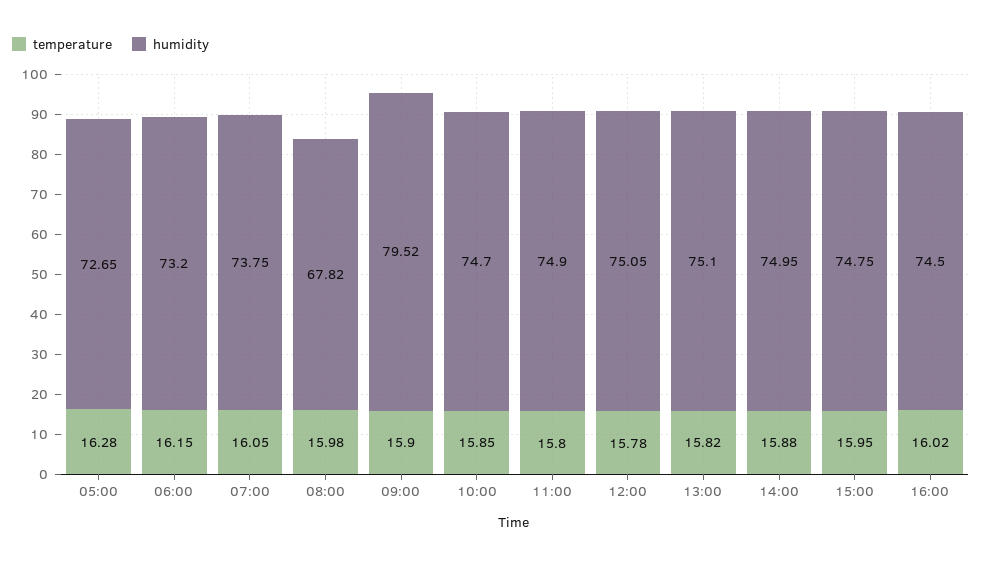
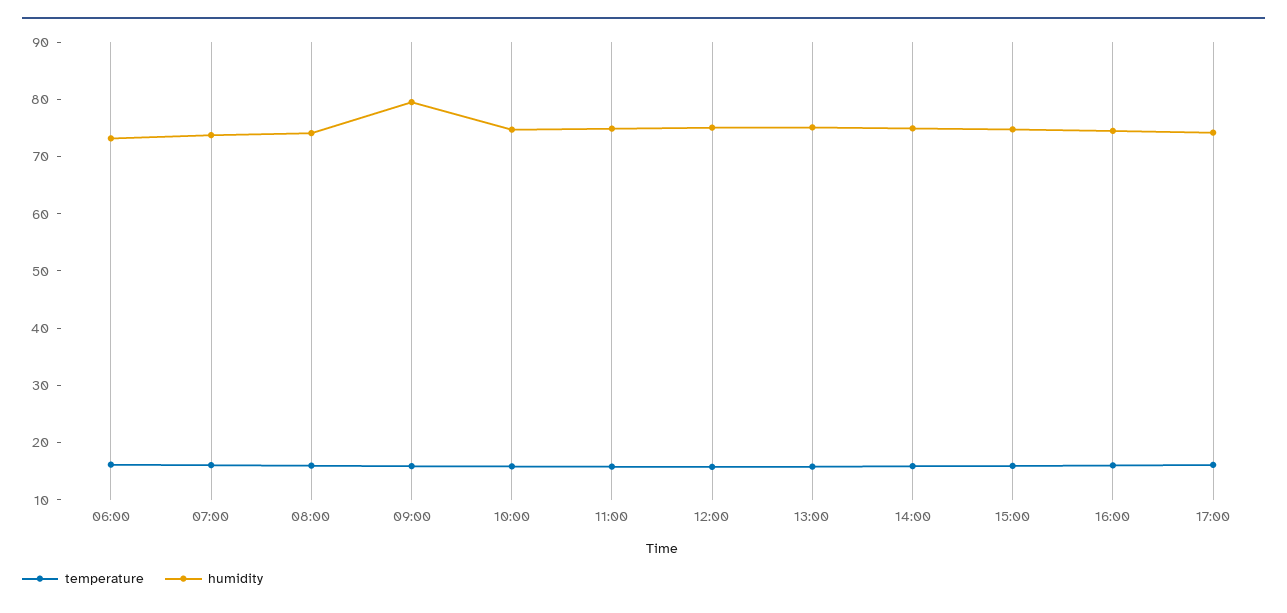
temperature, 05:00: 16.28 -> none
humidity, 05:00: 72.65 -> none
humidity, 08:00: 67.82 -> 74
temperature, 17:00: none -> 16
humidity, 17:00: none -> 74

